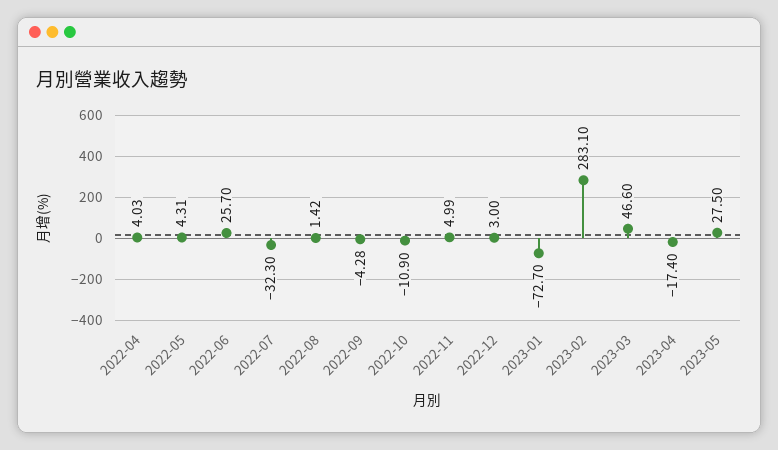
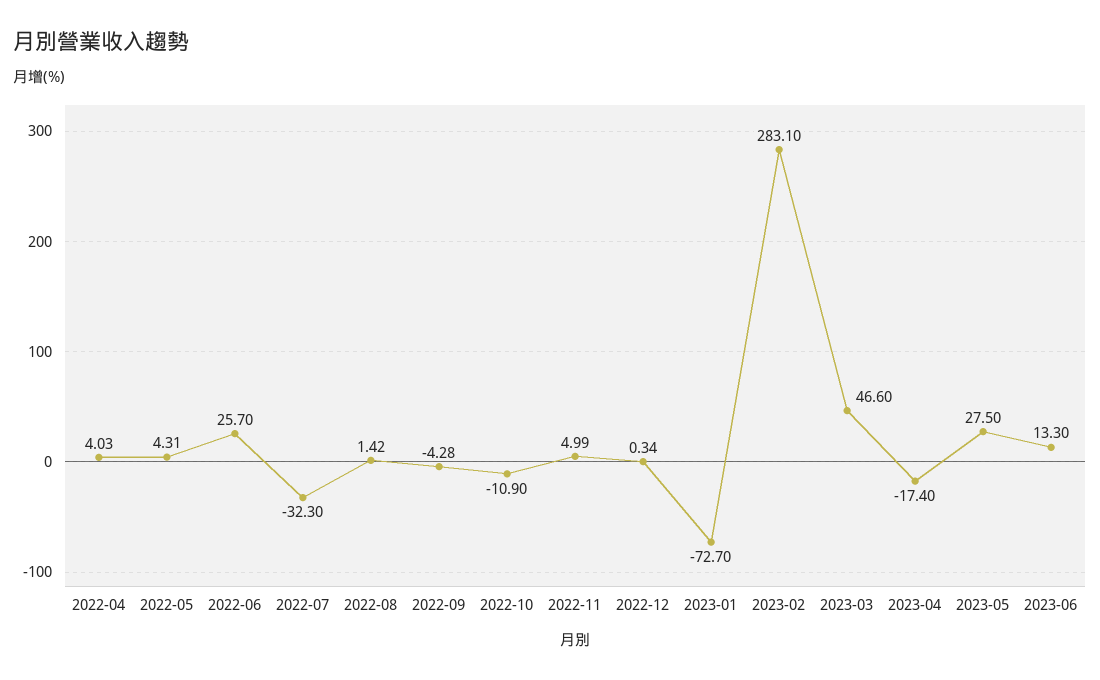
2022-12: 3 -> 0.34
2023-06: none -> 13.3

